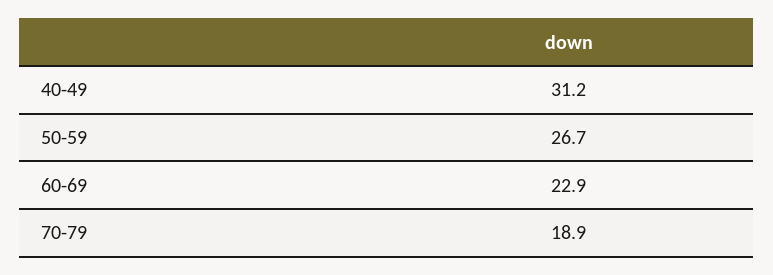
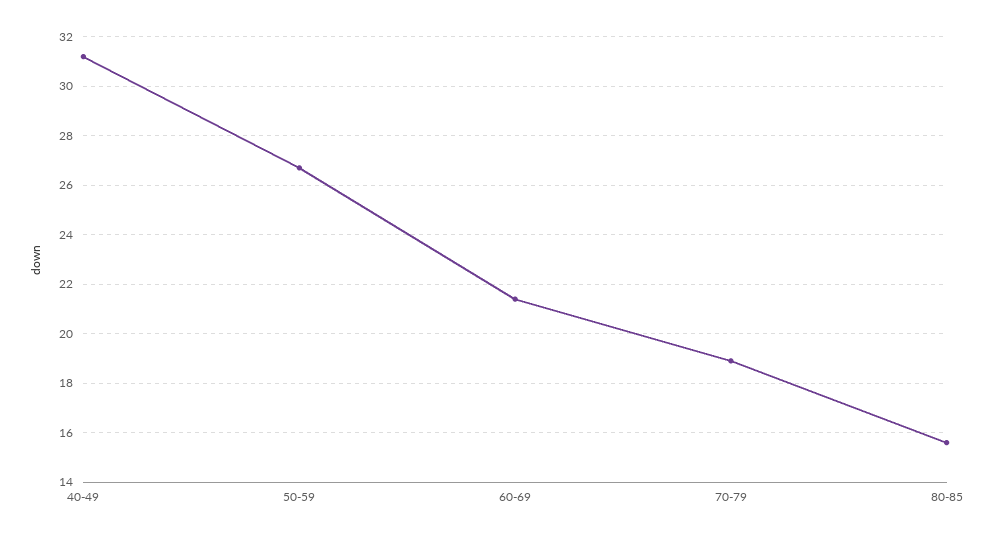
60-69: 22.9 -> 21.5
80-85: none -> 15.5

